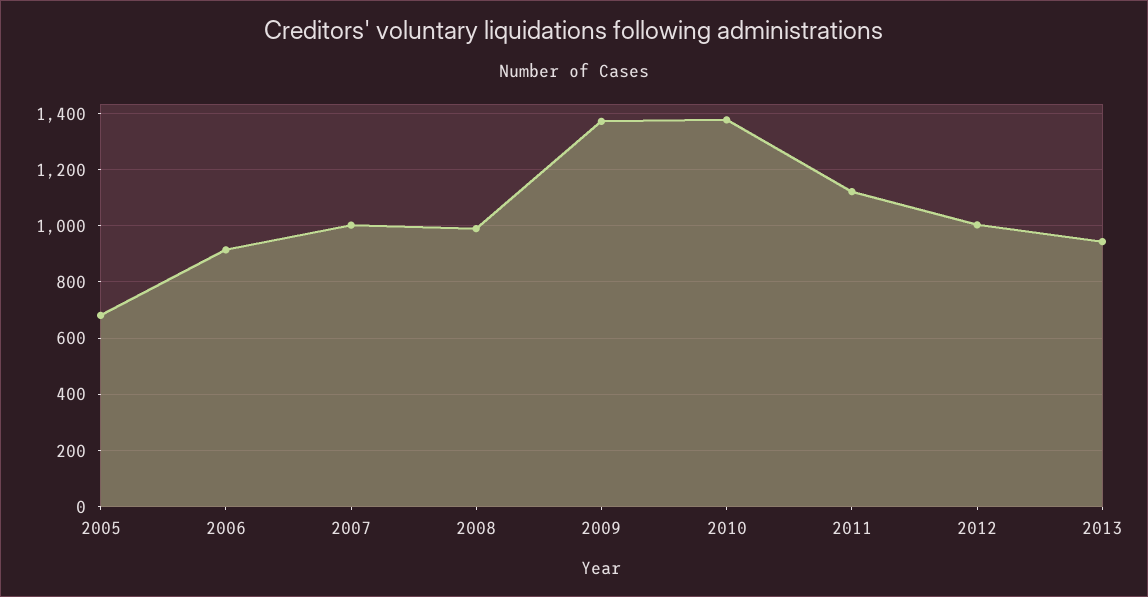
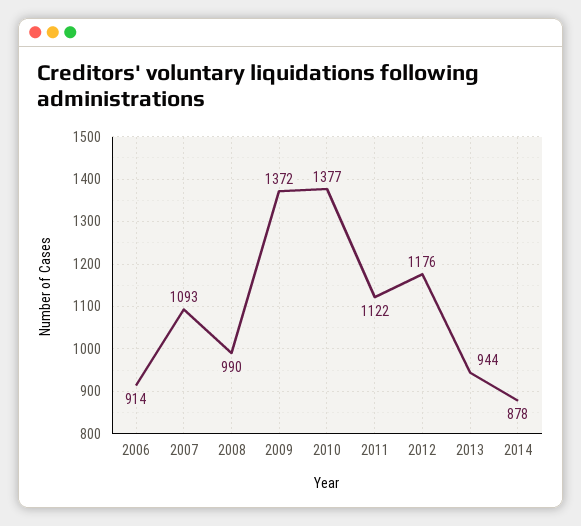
2005: 675 -> none
2007: 1000 -> 1093
2012: 1000 -> 1176
2014: none -> 878

